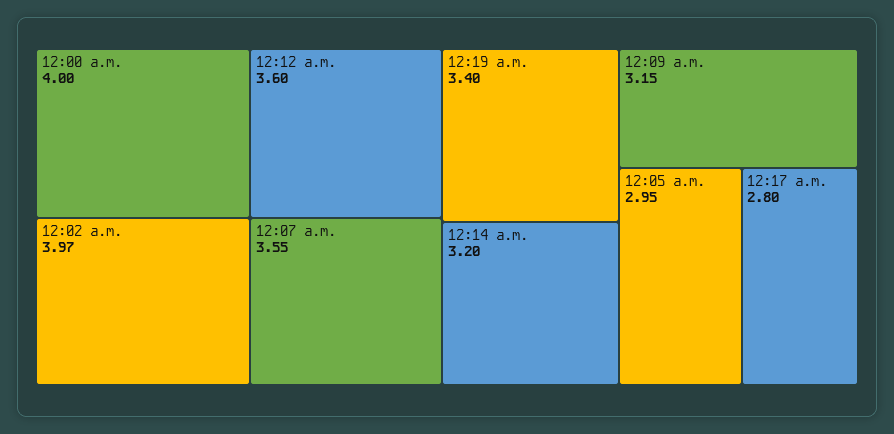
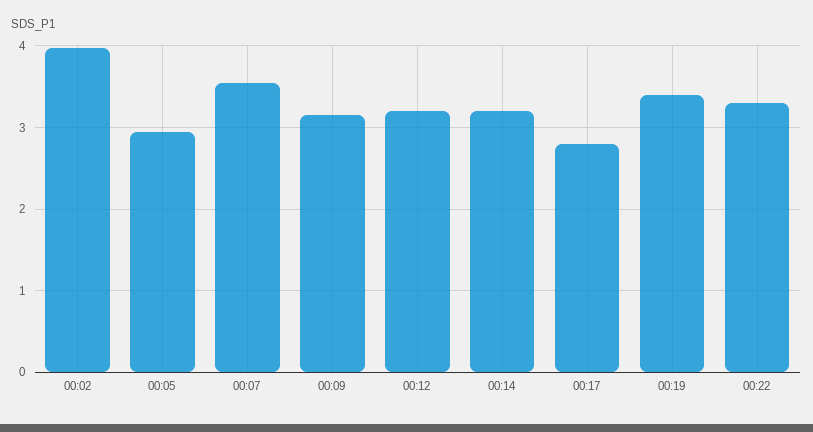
12:00 a.m.: 4 -> none
12:12 a.m.: 3.6 -> 3.2
00:22: none -> 3.3

